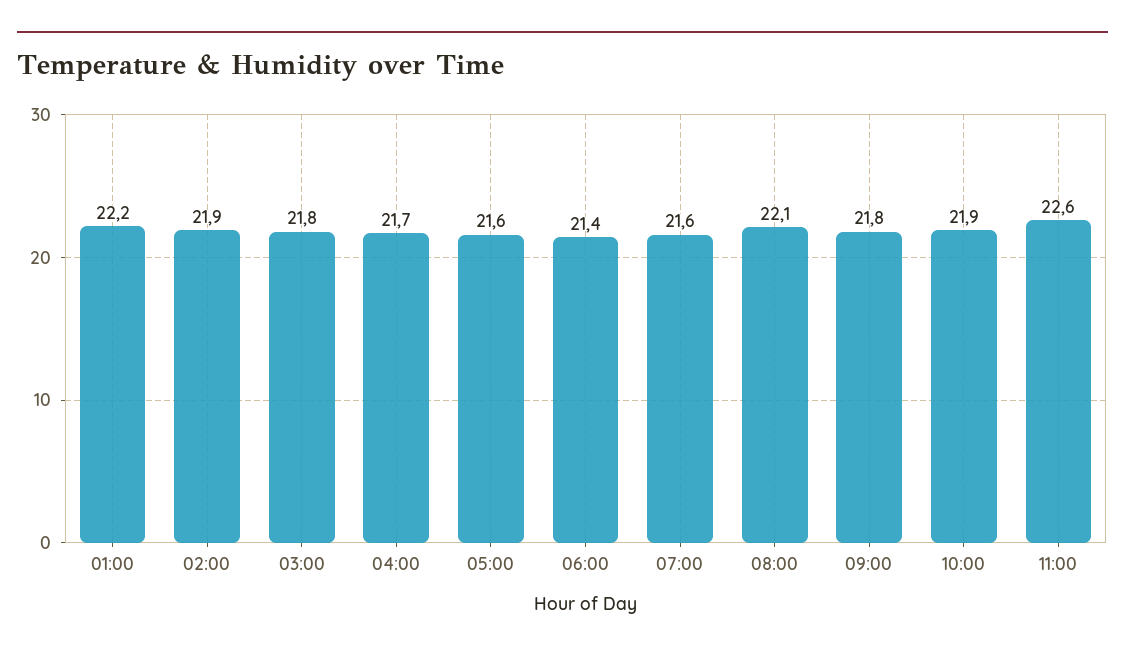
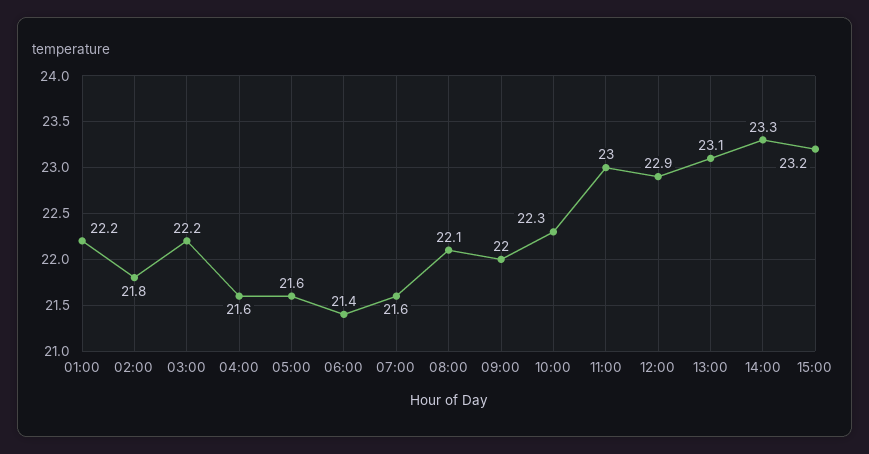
02:00: 21.9 -> 21.8
03:00: 21.8 -> 22.2
04:00: 21.7 -> 21.6
09:00: 21.8 -> 22
10:00: 21.9 -> 22.3
11:00: 22.6 -> 23
12:00: none -> 22.9
13:00: none -> 23.1
14:00: none -> 23.3
15:00: none -> 23.2

